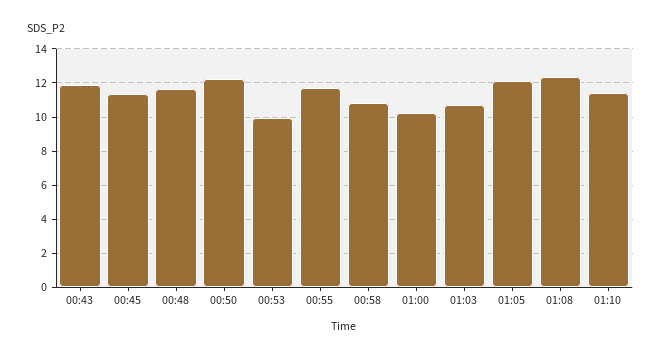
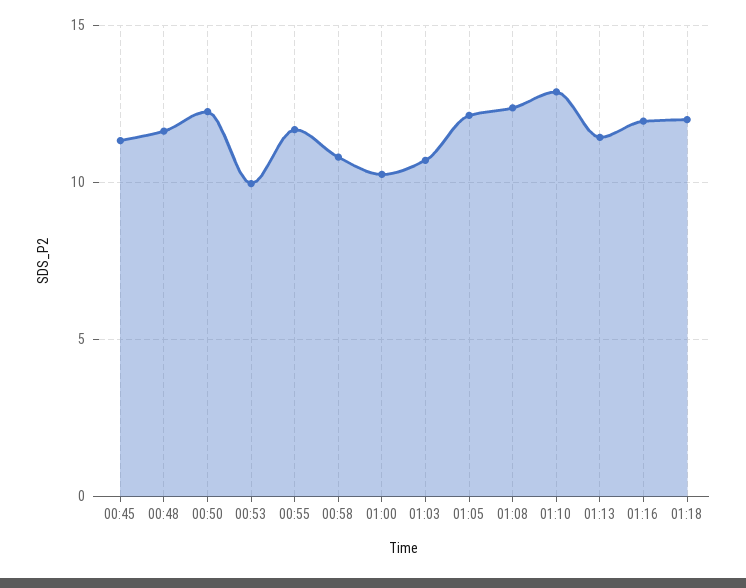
00:43: 12 -> none
01:10: 11.5 -> 13
01:13: none -> 11.5
01:16: none -> 12
01:18: none -> 12

